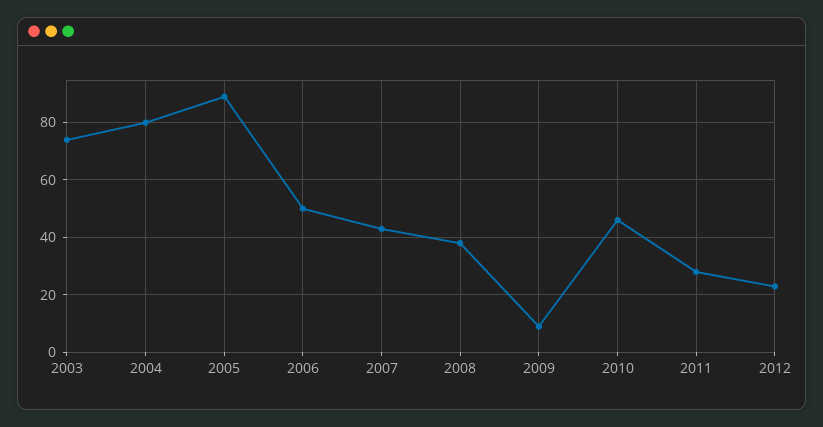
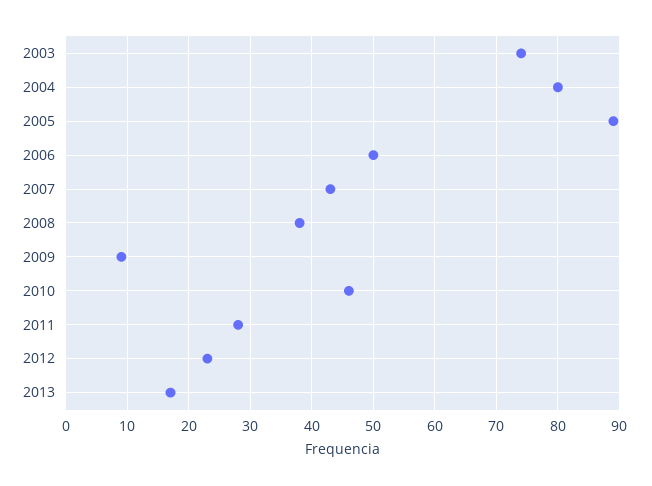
2013: none -> 17

